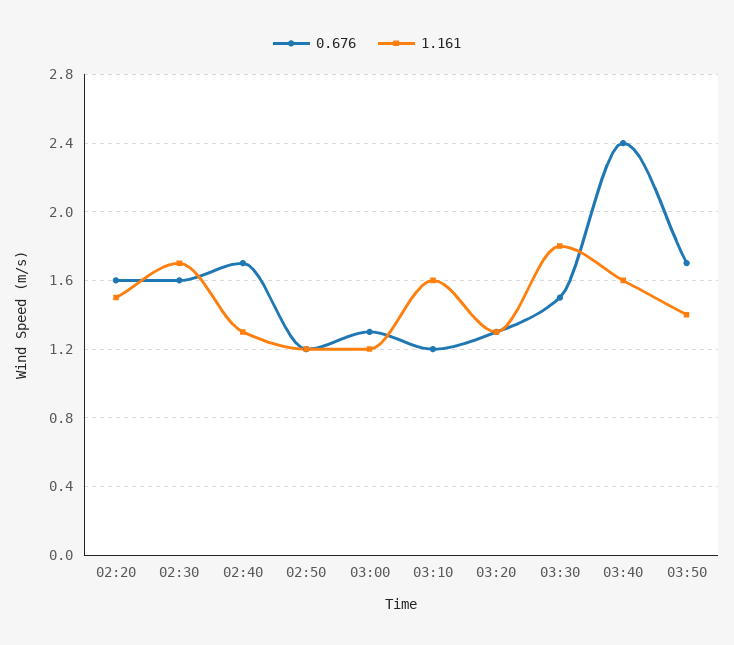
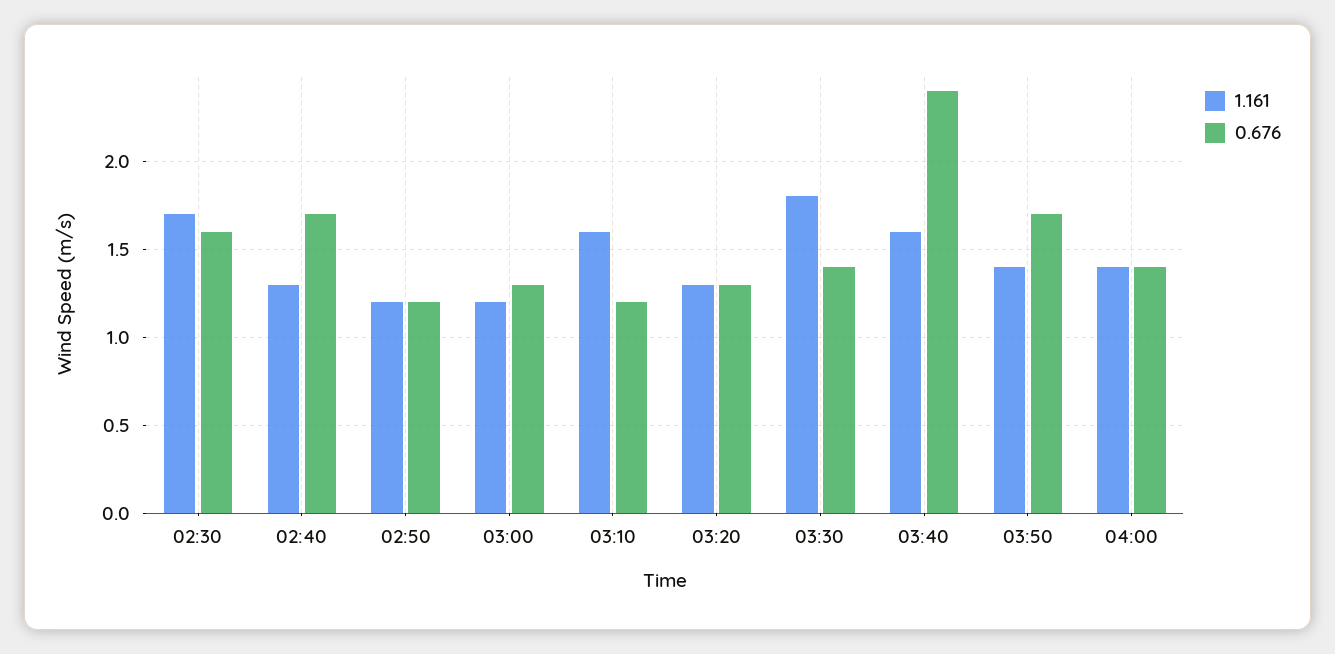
0.676, 02:20: 1.6 -> none
1.161, 02:20: 1.5 -> none
0.676, 03:30: 1.5 -> 1.4
1.161, 04:00: none -> 1.4
0.676, 04:00: none -> 1.4

